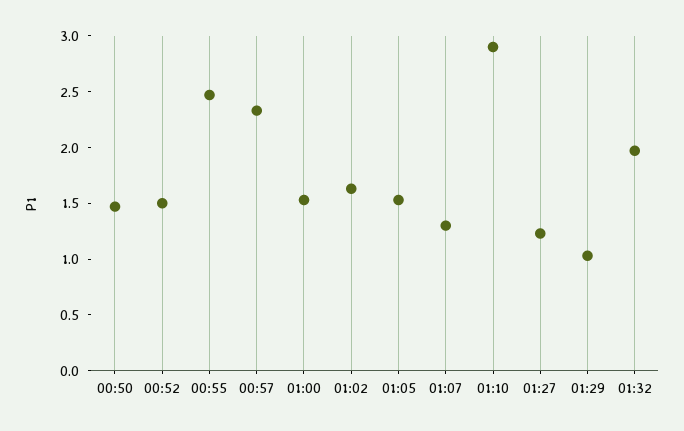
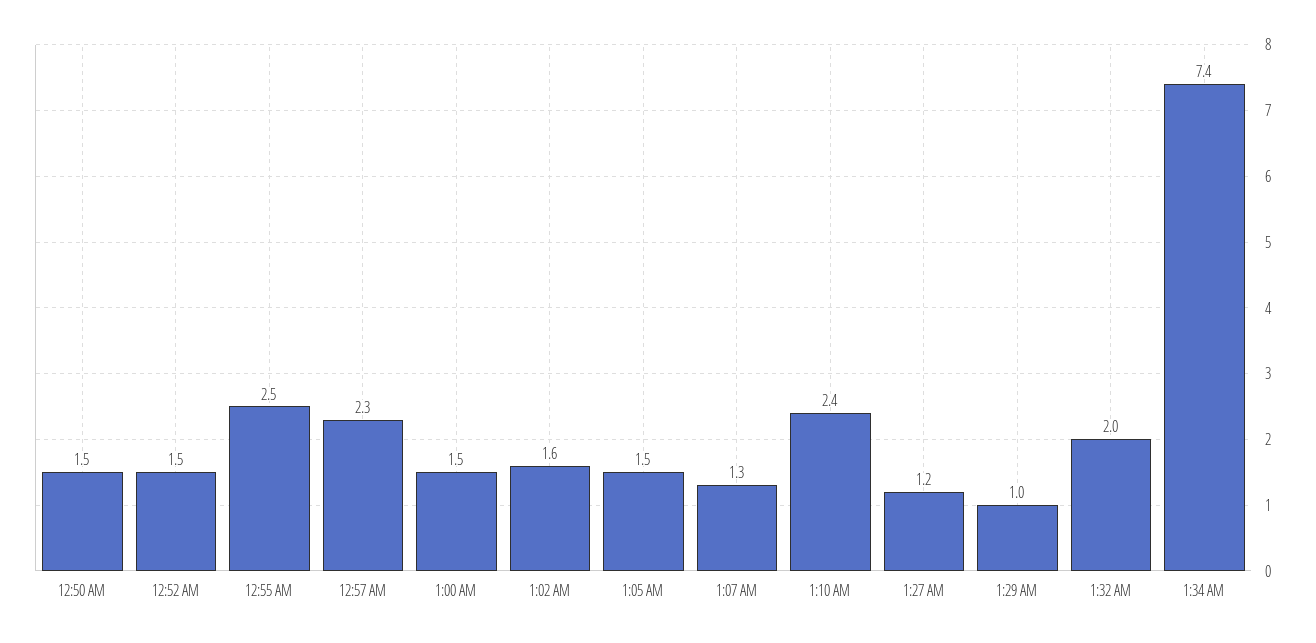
01:10: 2.9 -> 2.4
1:34 AM: none -> 7.4

